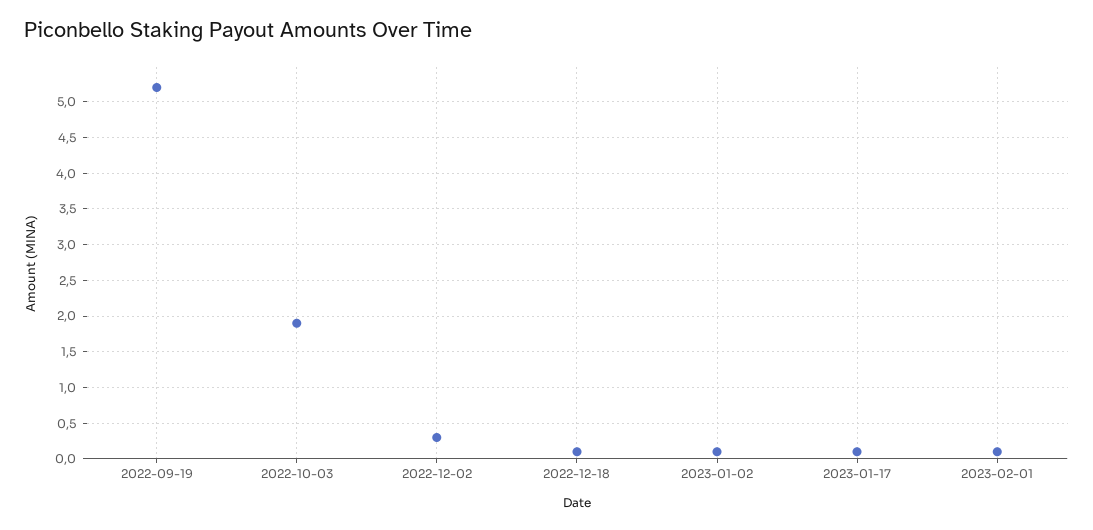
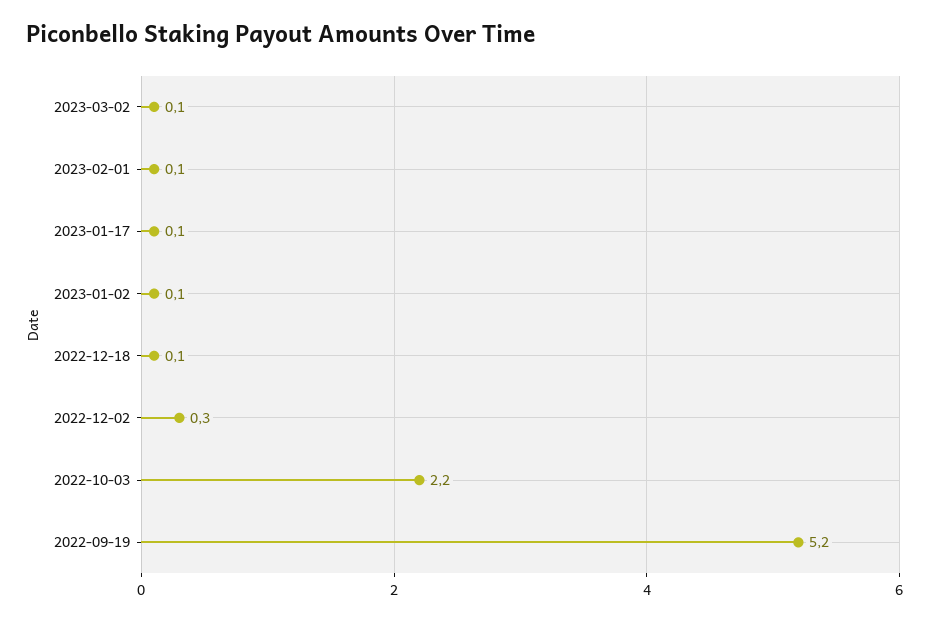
2022-10-03: 1.9 -> 2.2
2023-03-02: none -> 0.1

